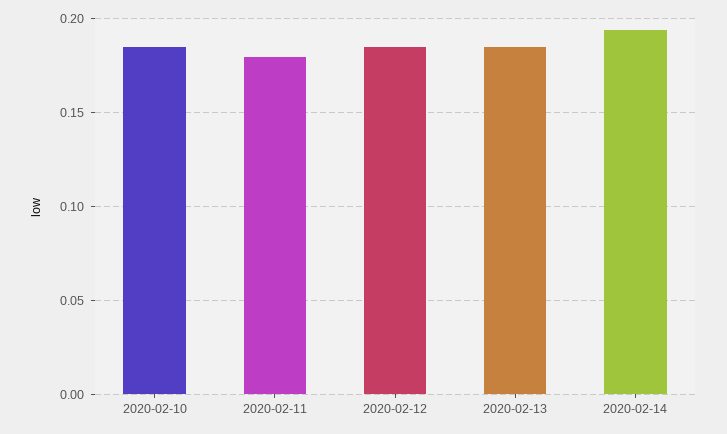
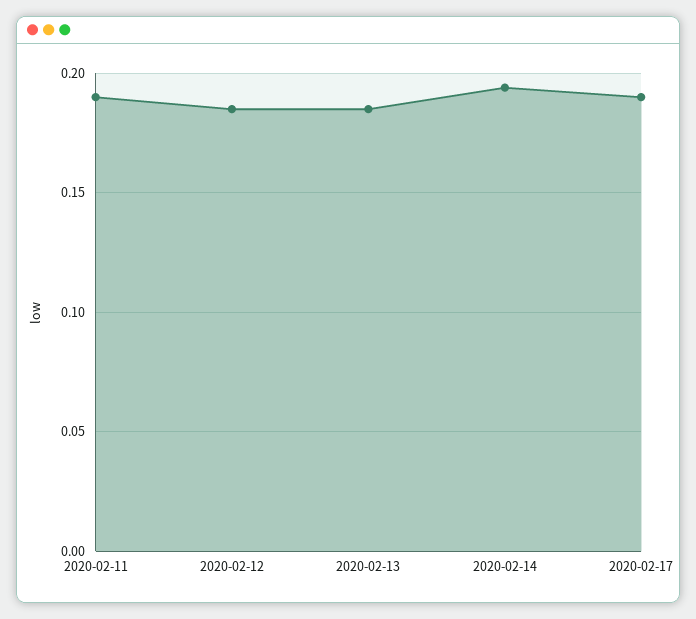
2020-02-10: 0.185 -> none
2020-02-11: 0.18 -> 0.19
2020-02-17: none -> 0.19

